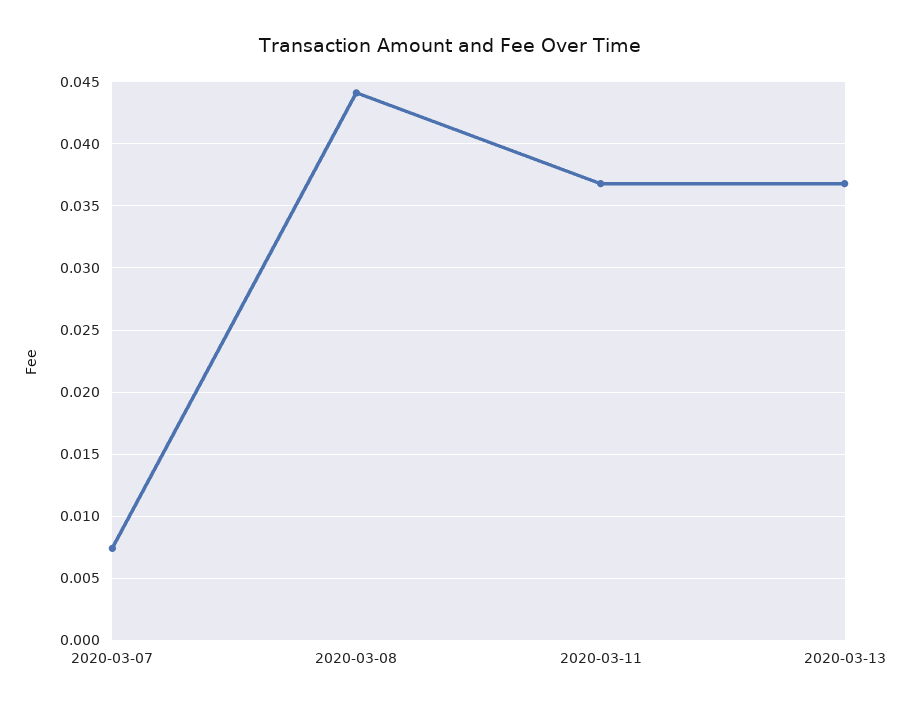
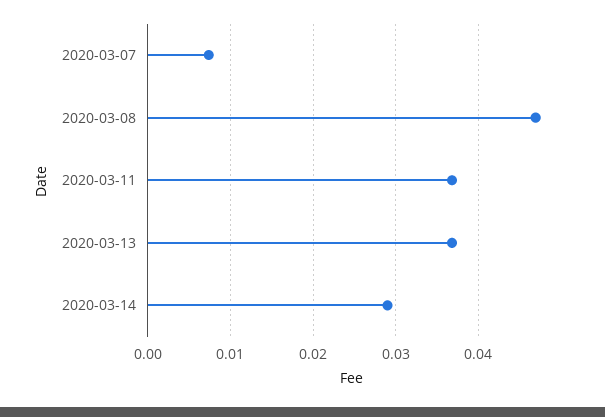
2020-03-08: 0.044 -> 0.047
2020-03-14: none -> 0.029

